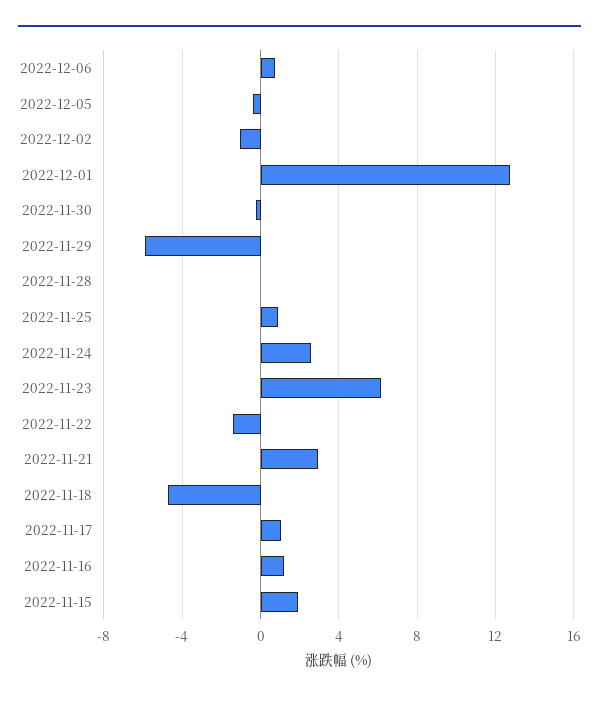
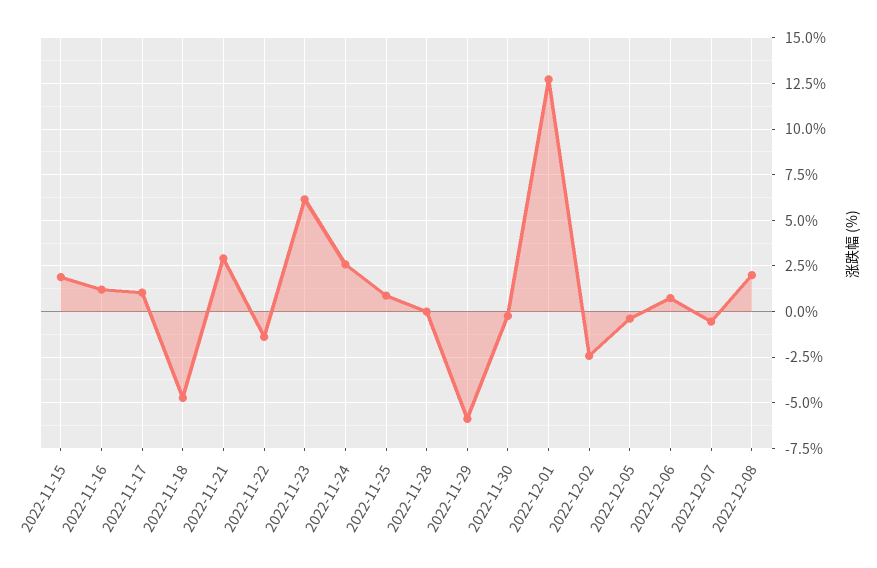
2022-12-02: -1 -> -2.5
2022-12-07: none -> -0.5
2022-12-08: none -> 2

